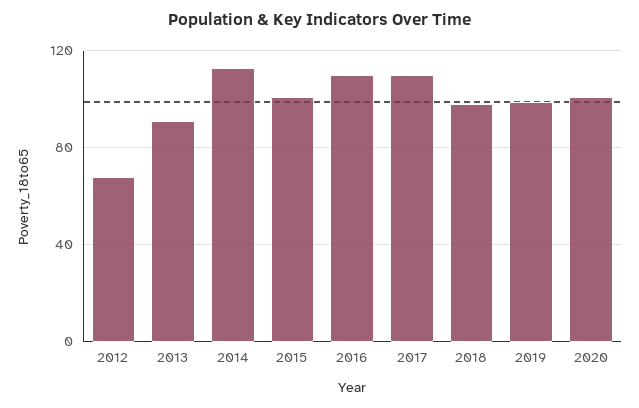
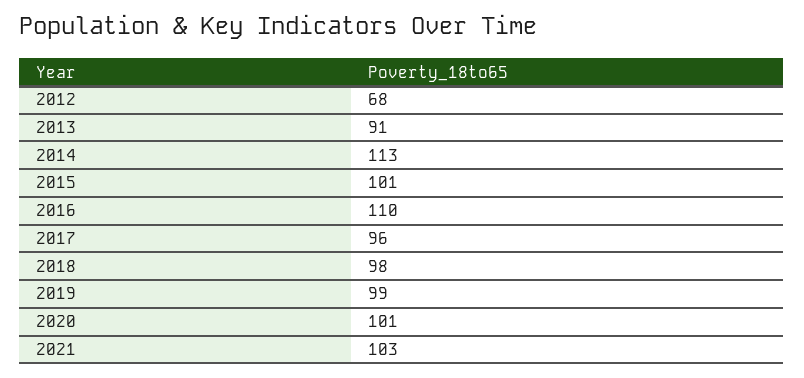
2017: 110 -> 96
2021: none -> 103

